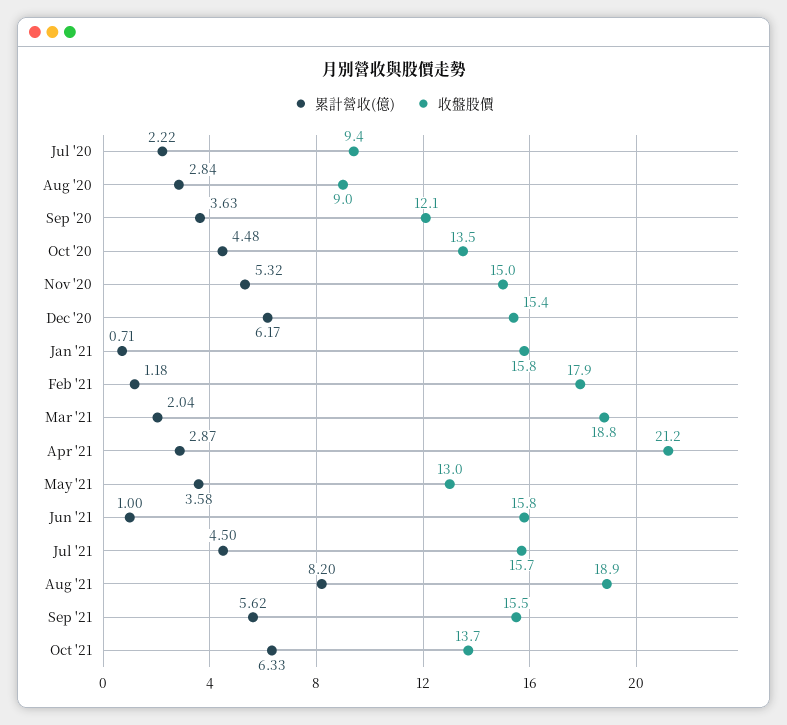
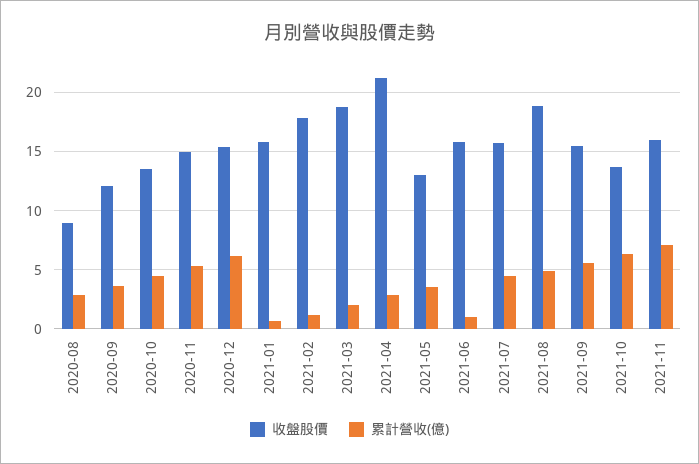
累計營收(億), Jul '20: 2.22 -> none
收盤股價, Jul '20: 9.4 -> none
累計營收(億), Aug '21: 8.2 -> 5
收盤股價, 2021-11: none -> 16
累計營收(億), 2021-11: none -> 7

